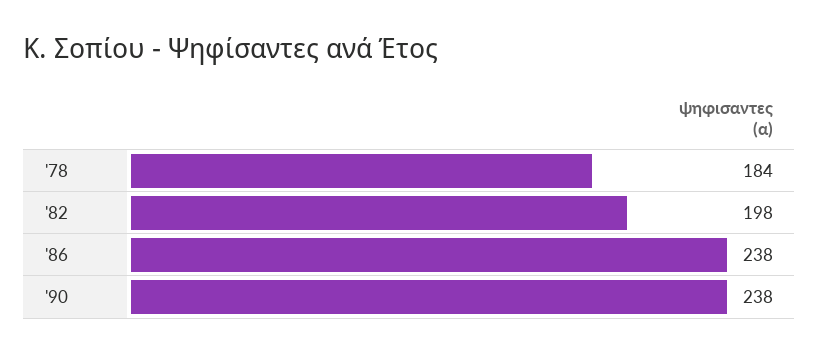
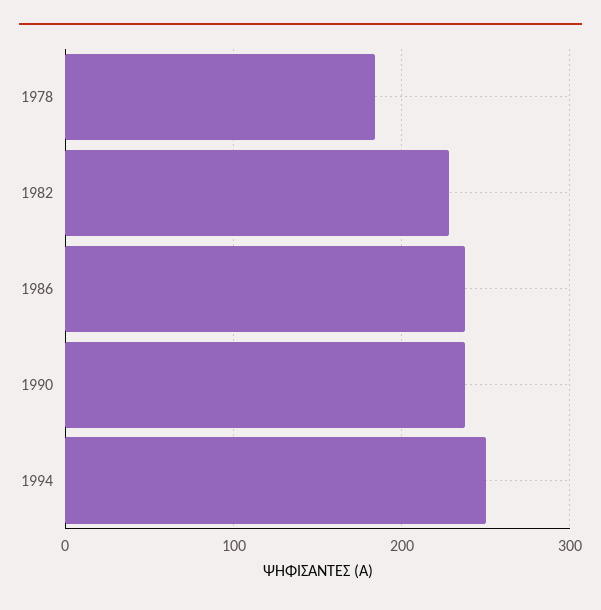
'82: 198 -> 230
1994: none -> 250

